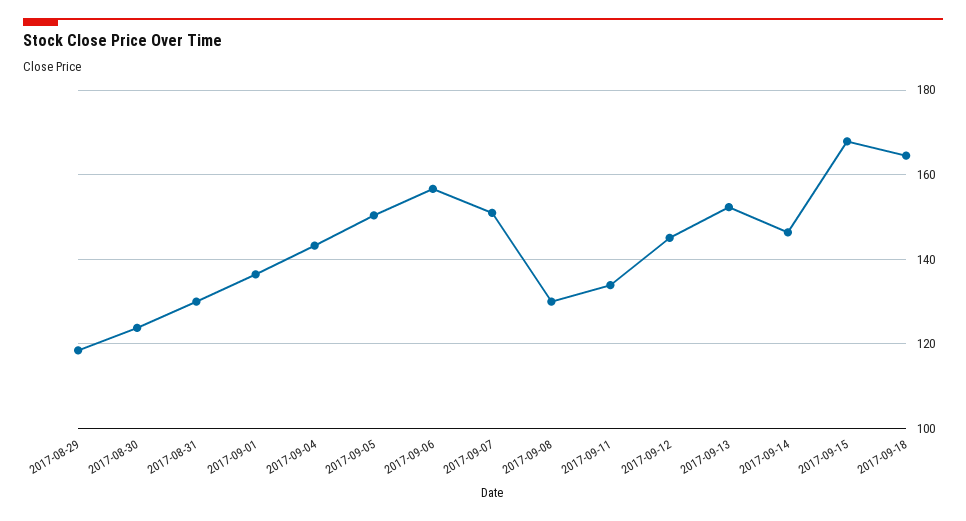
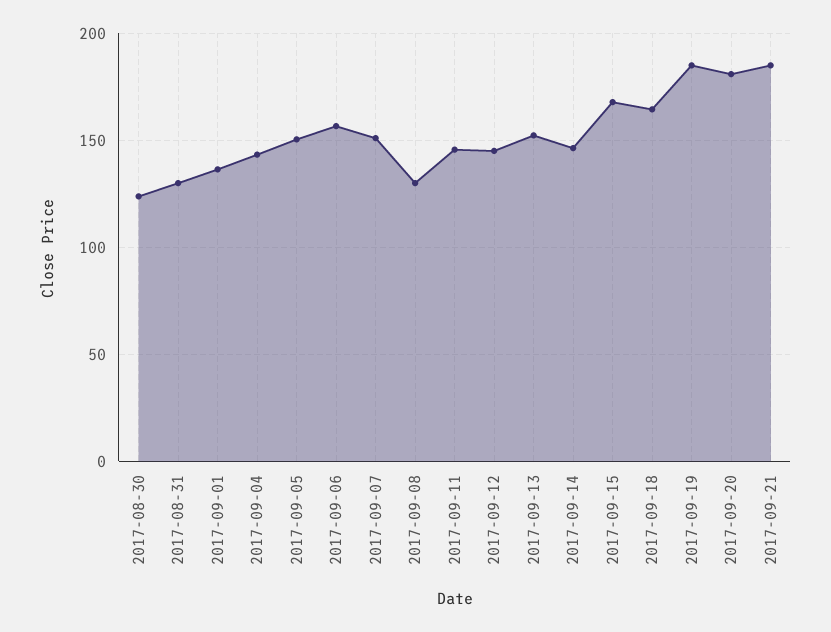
2017-08-29: 118 -> none
2017-09-11: 134 -> 145
2017-09-19: none -> 185
2017-09-20: none -> 180
2017-09-21: none -> 185

